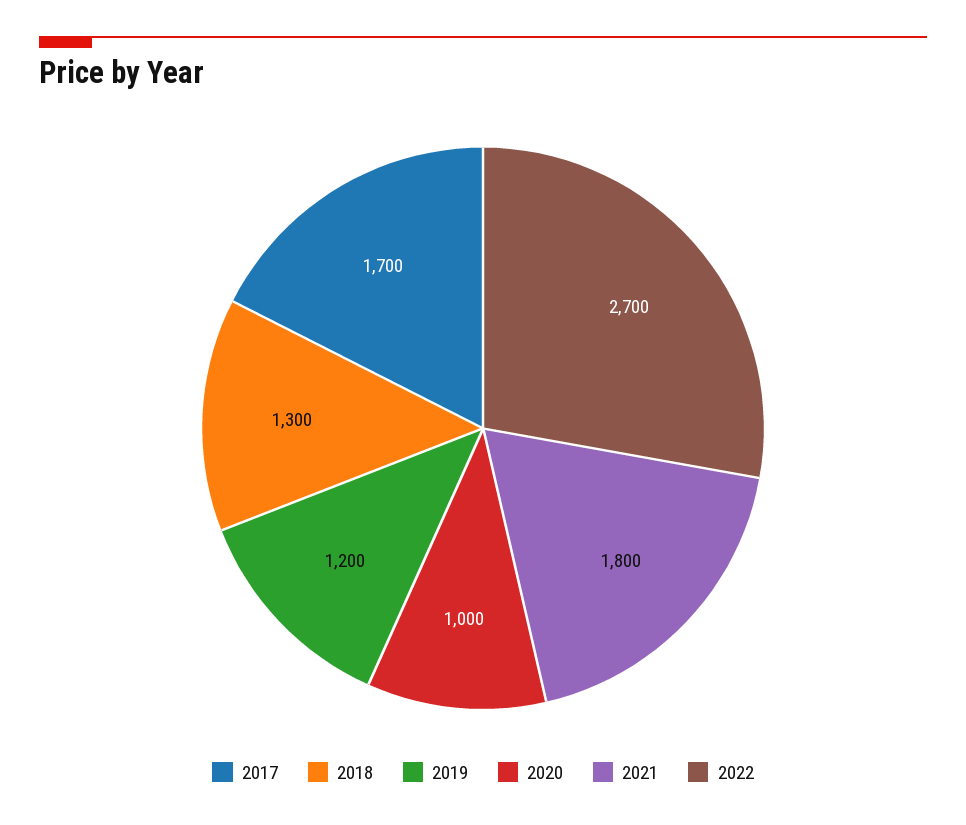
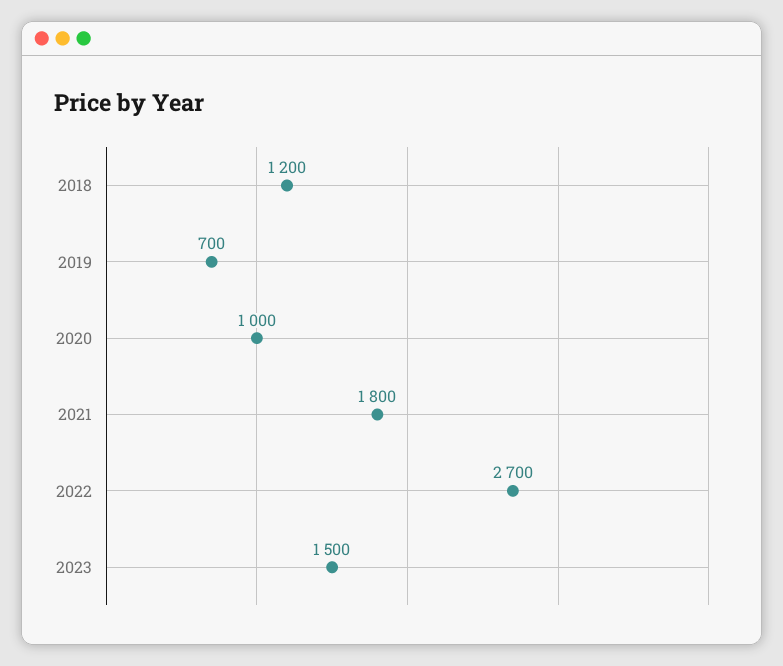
2017: 1700 -> none
2018: 1300 -> 1200
2019: 1200 -> 700
2023: none -> 1500

